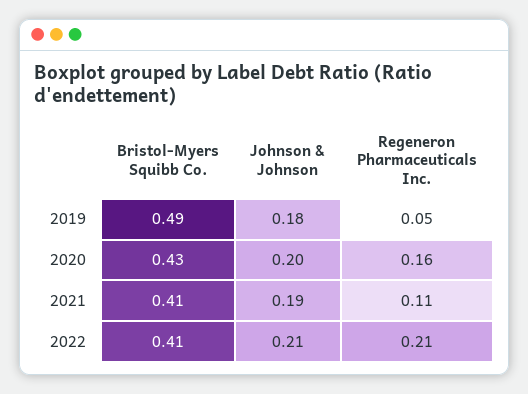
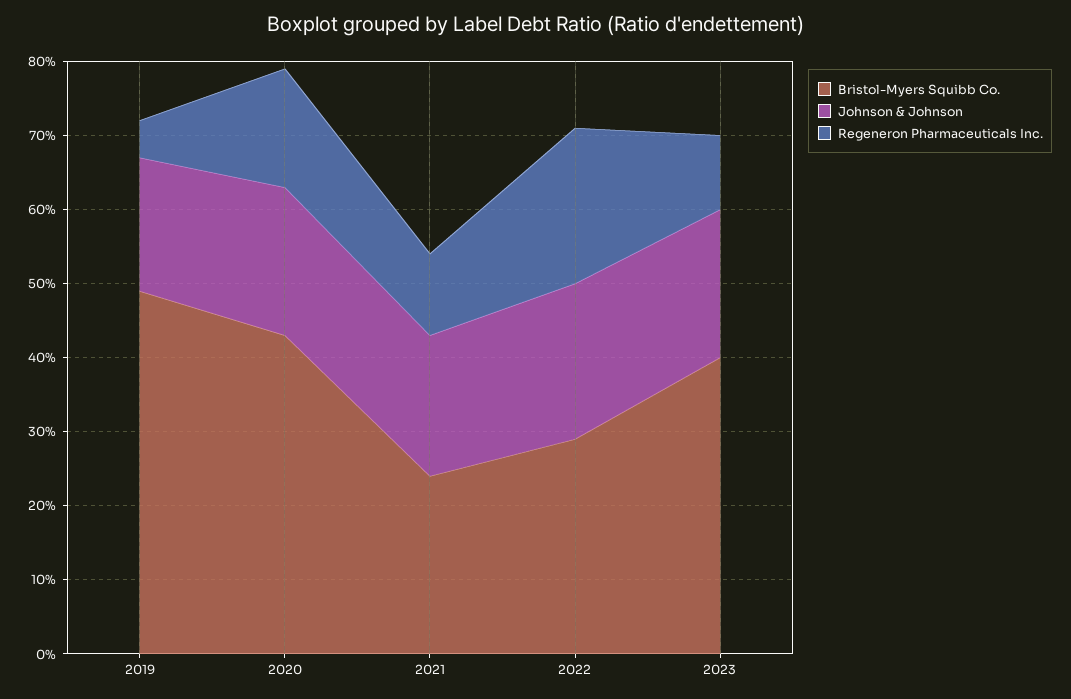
Bristol-Myers Squibb Co., 2021: 0.41 -> 0.25
Bristol-Myers Squibb Co., 2022: 0.41 -> 0.3
Bristol-Myers Squibb Co., 2023: none -> 0.4
Johnson & Johnson, 2023: none -> 0.2
Regeneron Pharmaceuticals Inc., 2023: none -> 0.1

